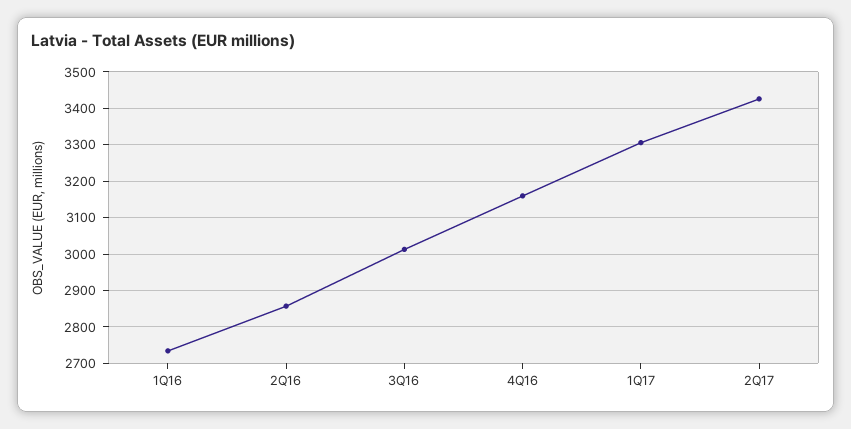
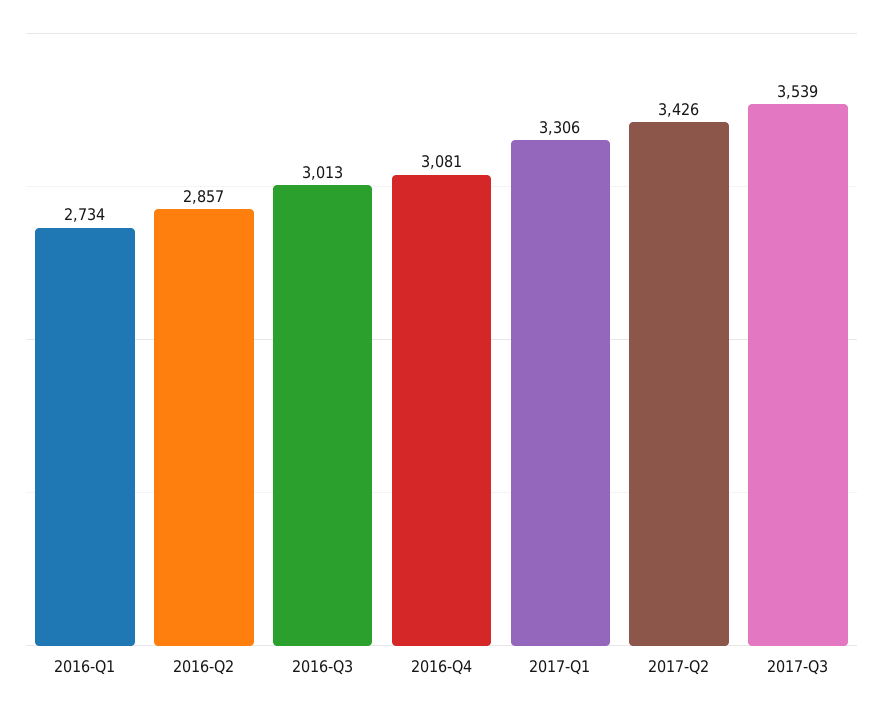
4Q16: 3160 -> 3081
2017-Q3: none -> 3539

